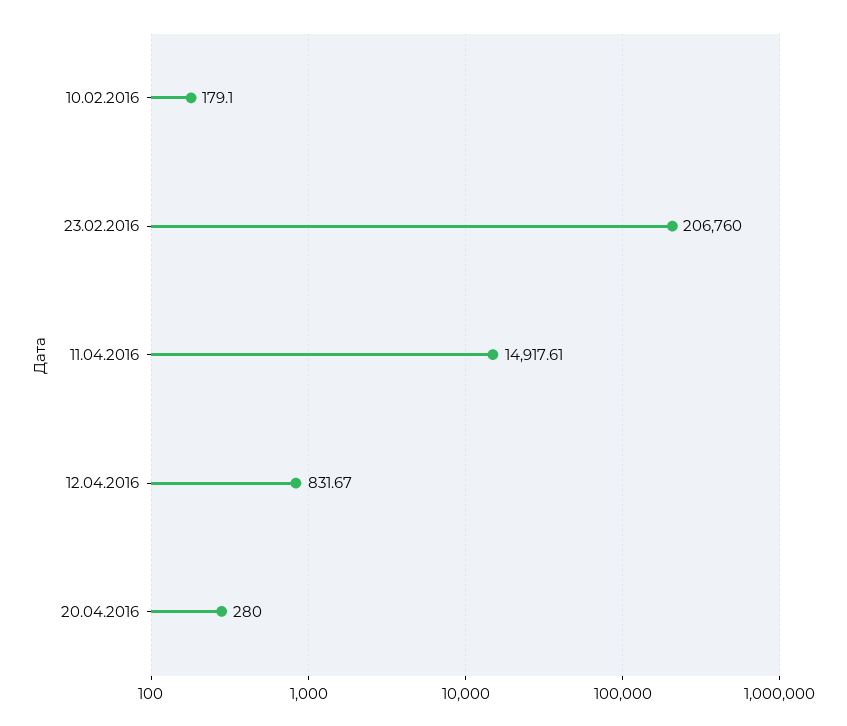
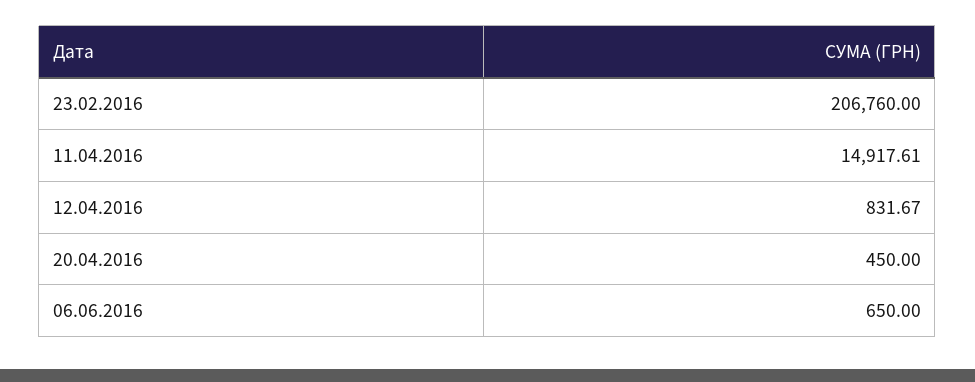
10.02.2016: 179.1 -> none
20.04.2016: 280 -> 450
06.06.2016: none -> 650

